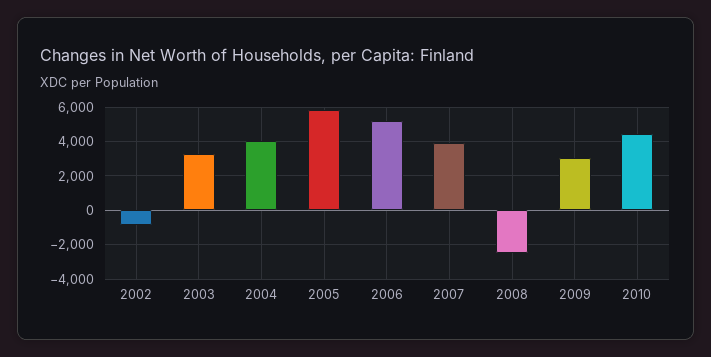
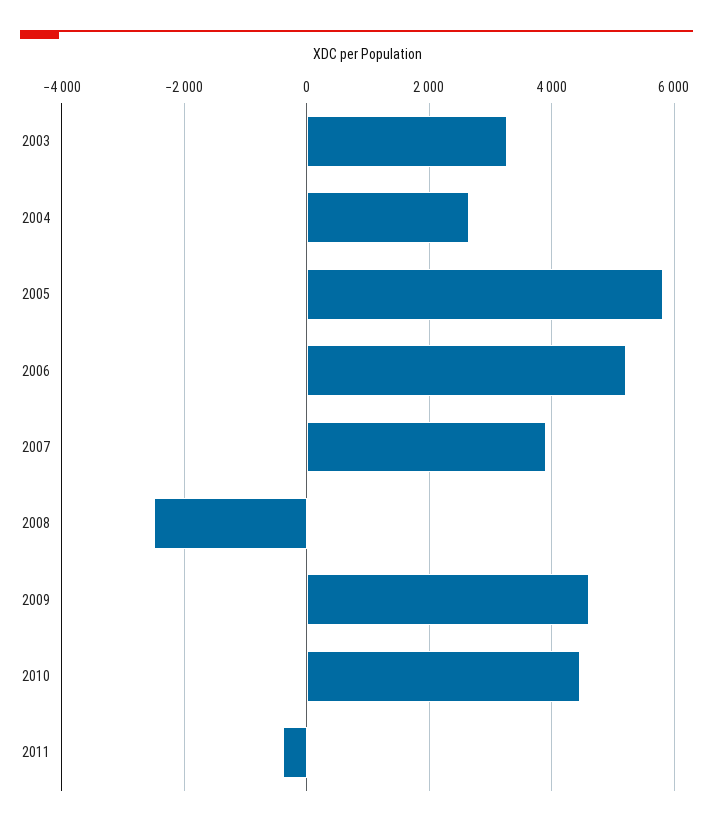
2002: -1000 -> none
2004: 4000 -> 2600
2009: 3000 -> 4600
2011: none -> -400

